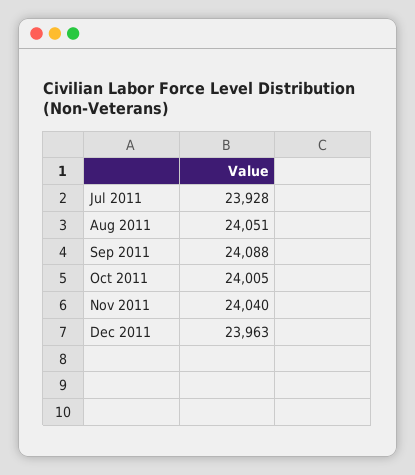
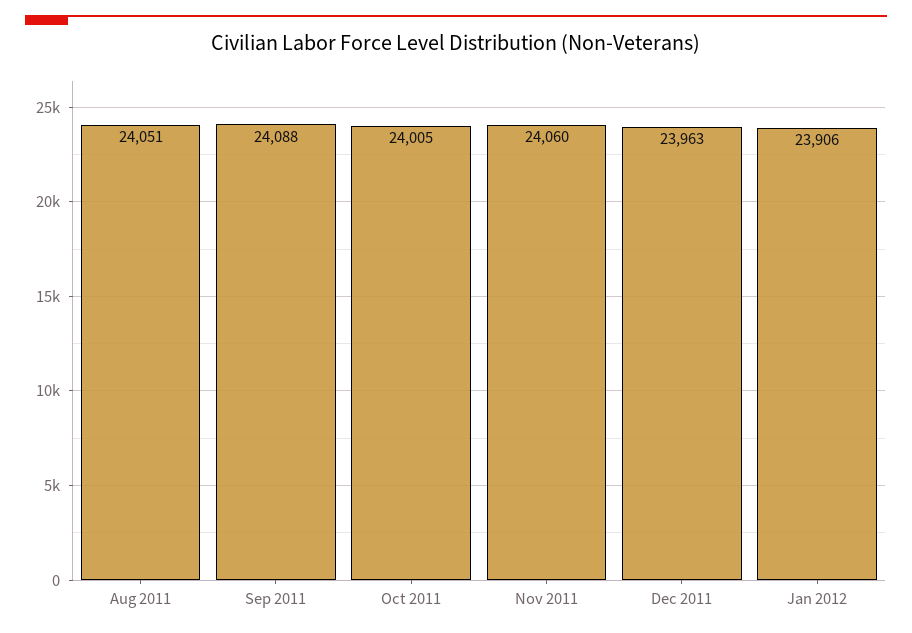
Jul 2011: 23928 -> none
Nov 2011: 24040 -> 24060
Jan 2012: none -> 23906

